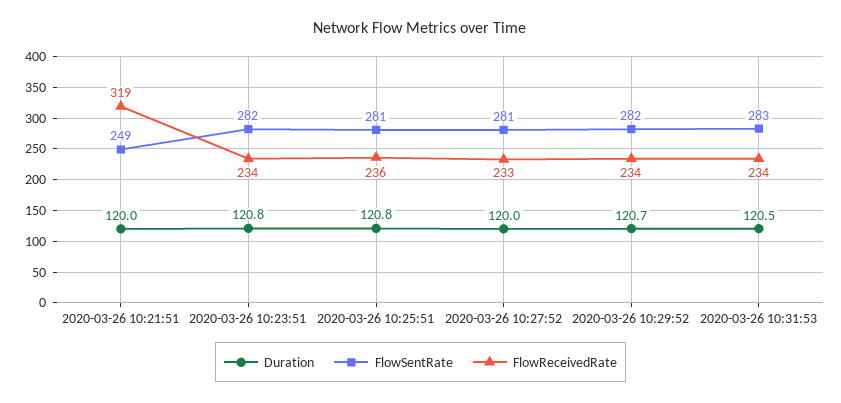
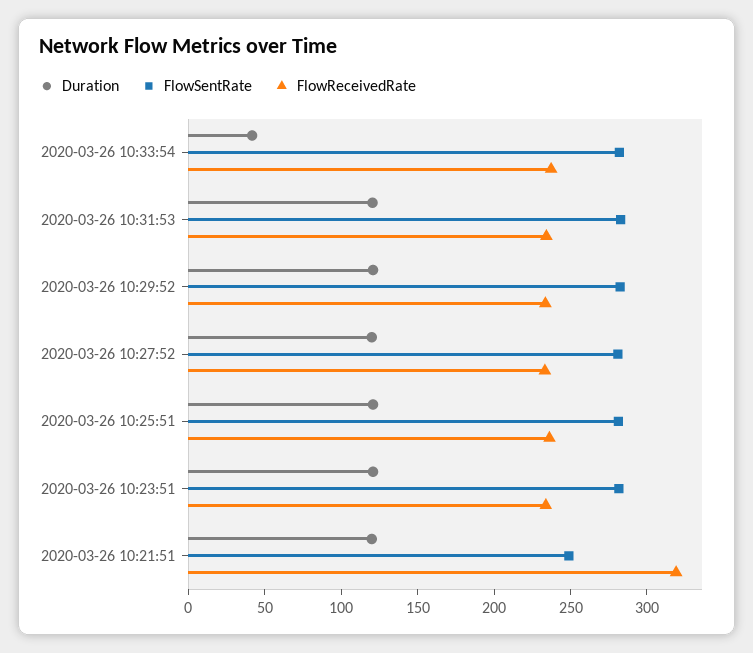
Duration, 2020-03-26 10:33:54: none -> 40
FlowSentRate, 2020-03-26 10:33:54: none -> 280
FlowReceivedRate, 2020-03-26 10:33:54: none -> 240

